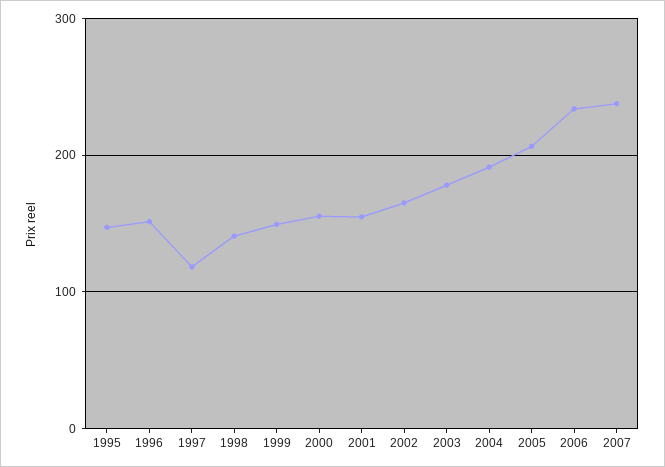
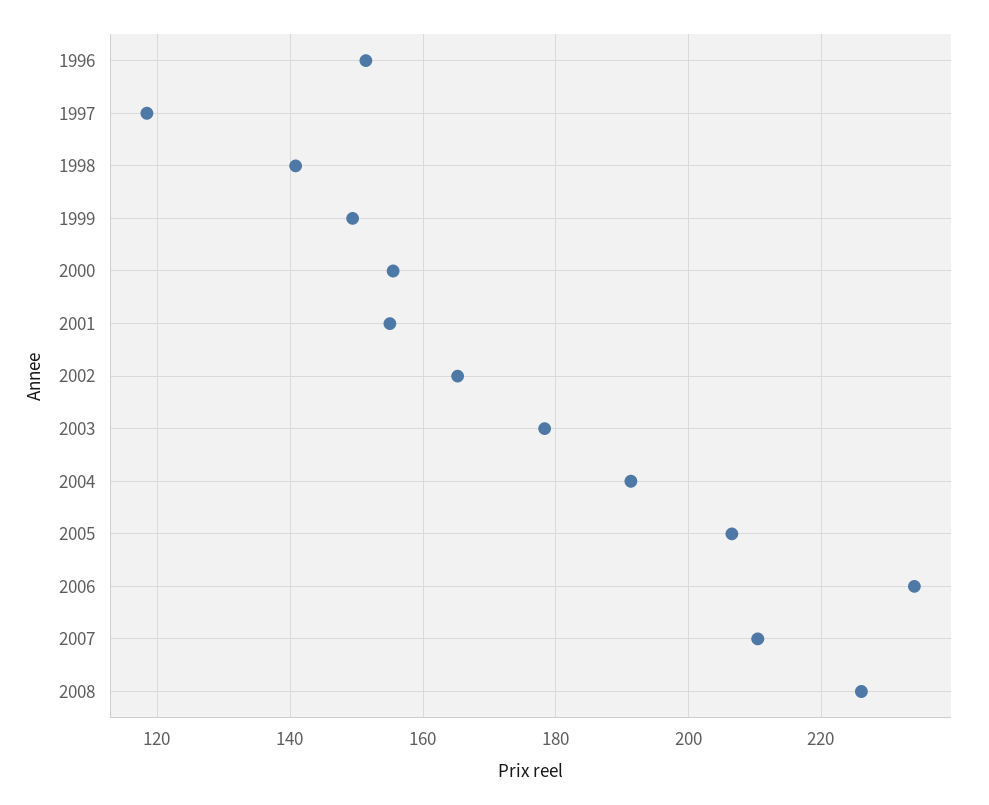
1995: 150 -> none
2007: 240 -> 210
2008: none -> 226

